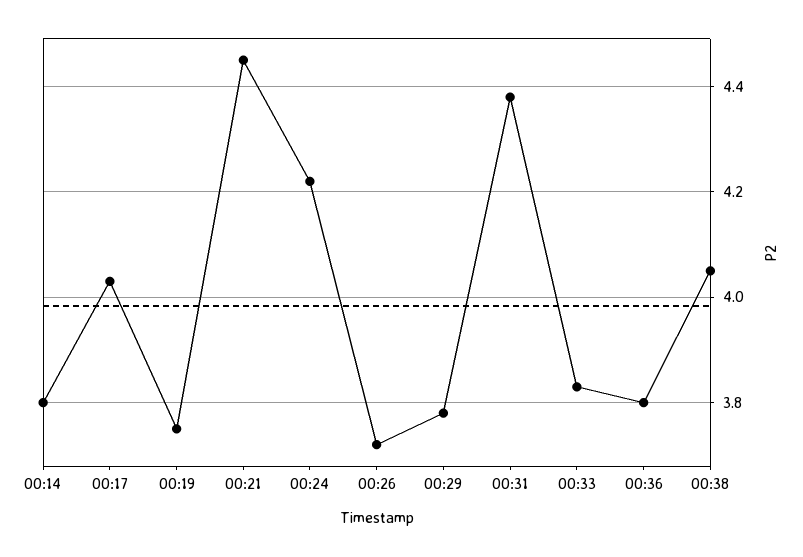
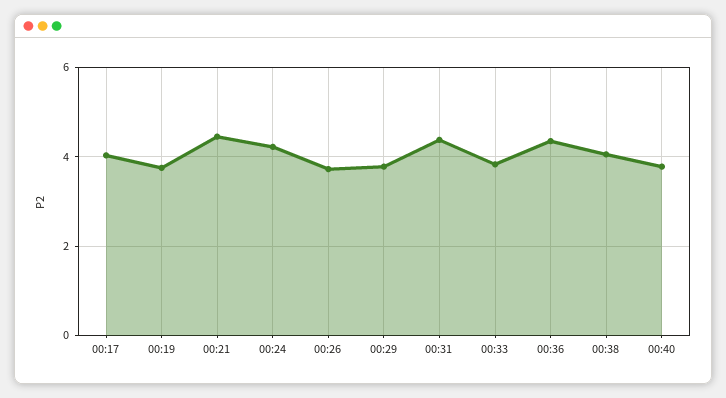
00:14: 3.8 -> none
00:36: 3.8 -> 4.4
00:40: none -> 3.8

